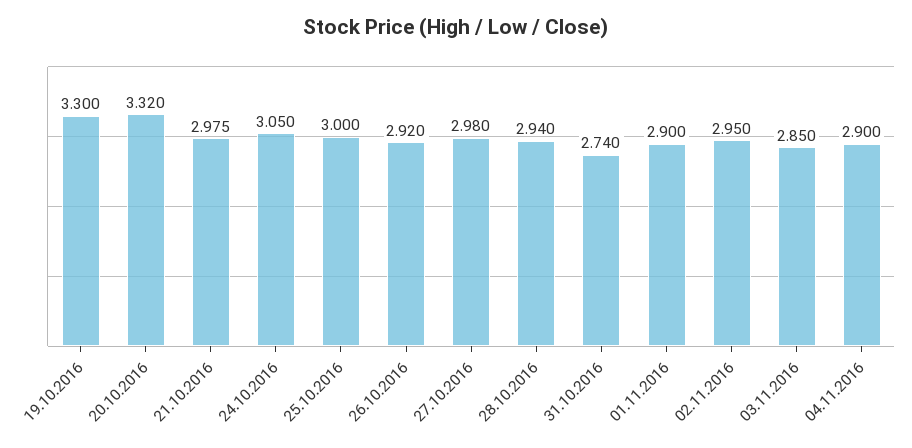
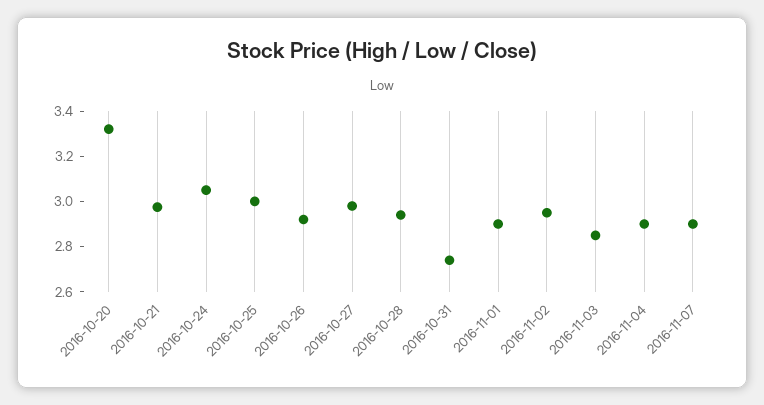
19.10.2016: 3.3 -> none
2016-11-07: none -> 2.9

